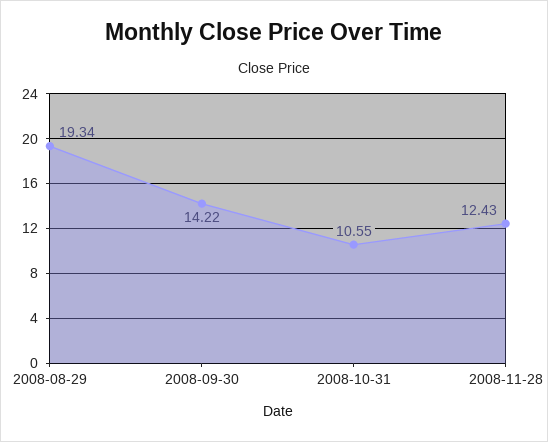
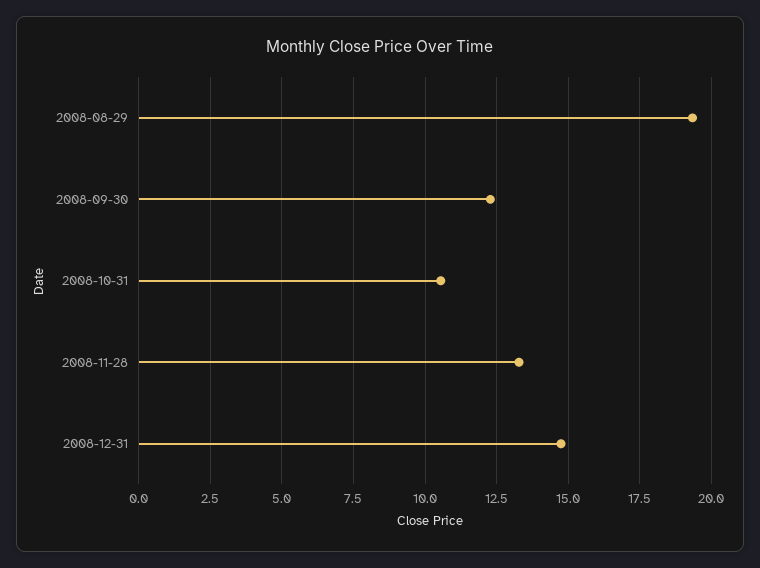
2008-09-30: 14.22 -> 12.25
2008-11-28: 12.43 -> 13.25
2008-12-31: none -> 14.75

